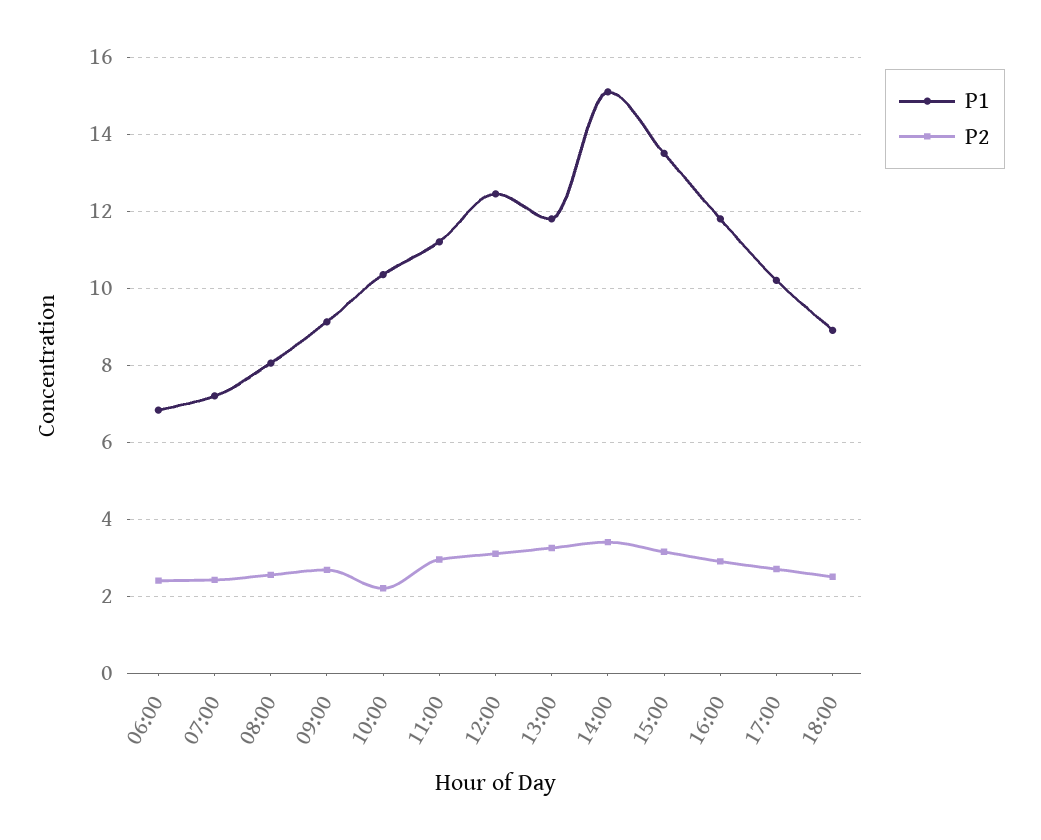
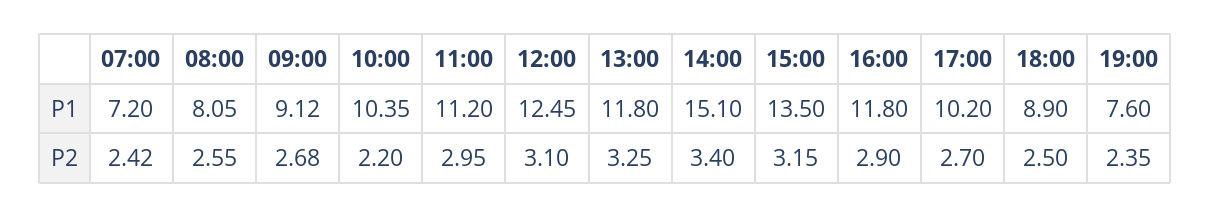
P1, 06:00: 6.8 -> none
P2, 06:00: 2.4 -> none
P1, 19:00: none -> 7.6
P2, 19:00: none -> 2.35

